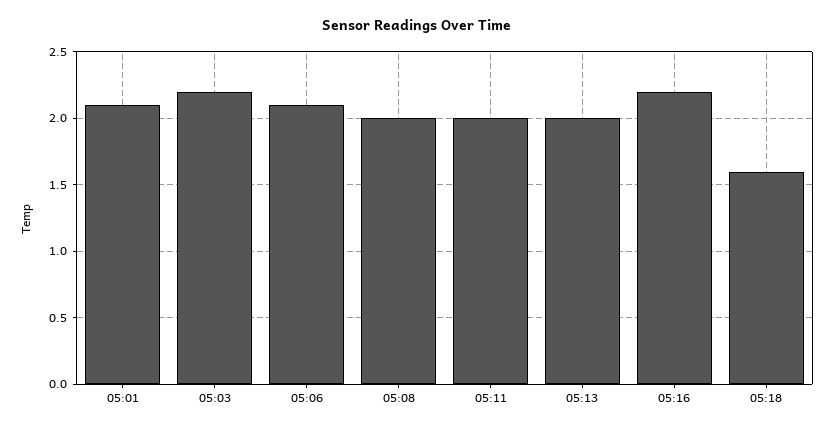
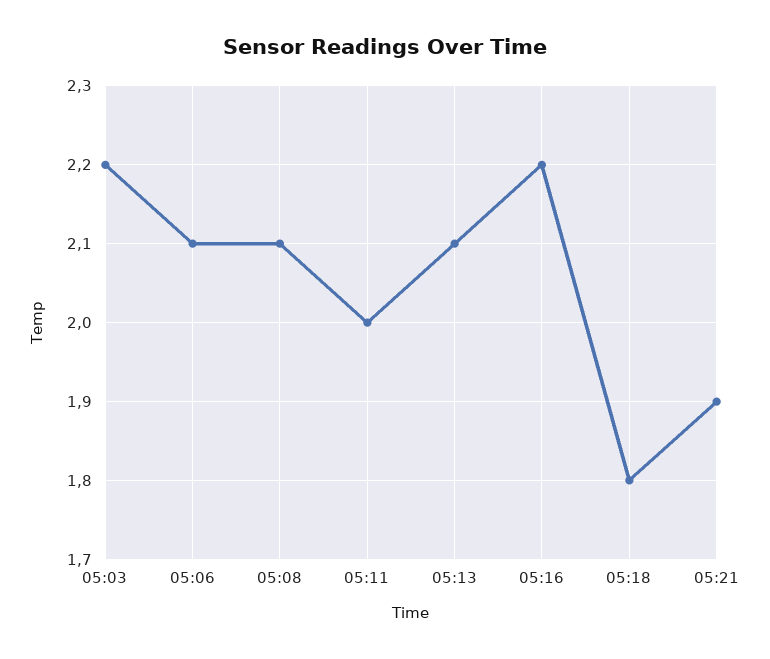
05:01: 2.1 -> none
05:08: 2 -> 2.1
05:13: 2 -> 2.1
05:18: 1.6 -> 1.8
05:21: none -> 1.9

